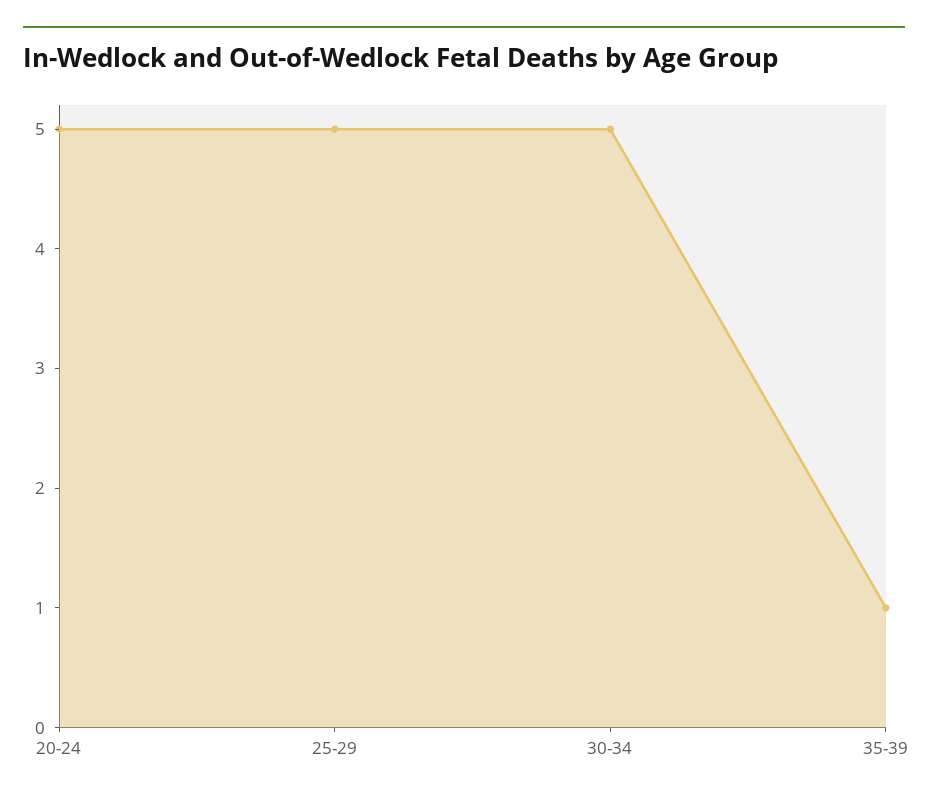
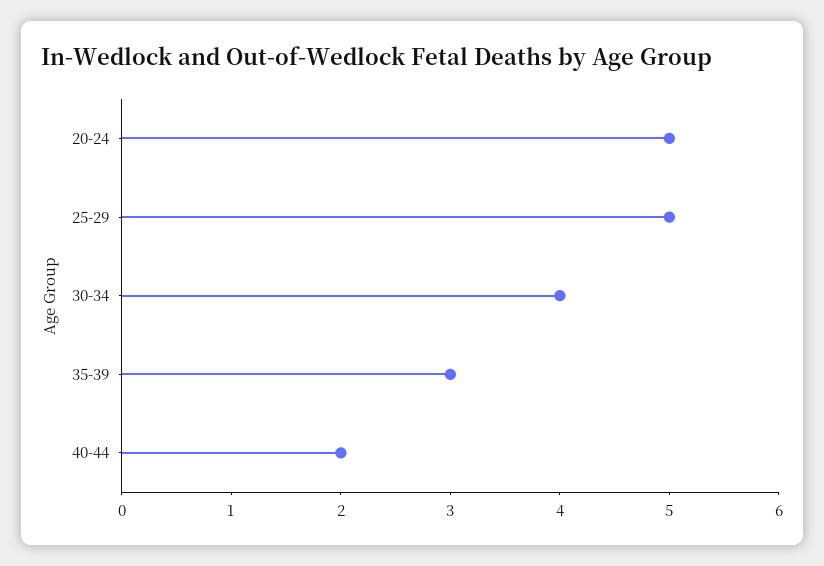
30-34: 5 -> 4
35-39: 1 -> 3
40-44: none -> 2

